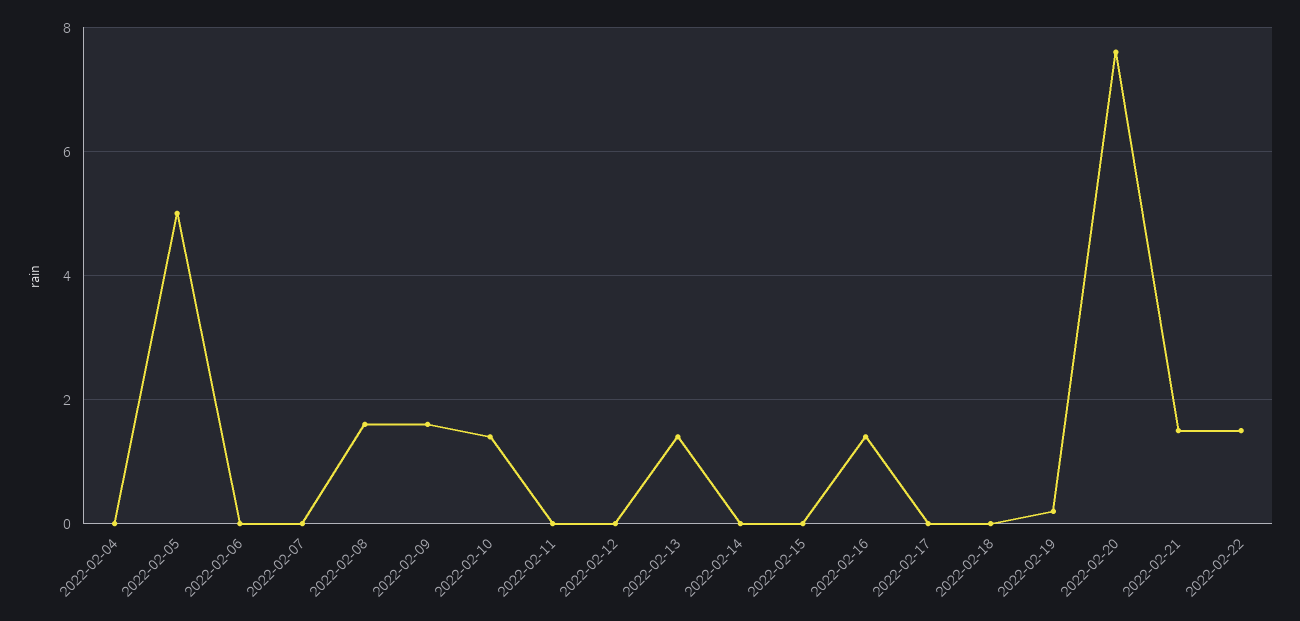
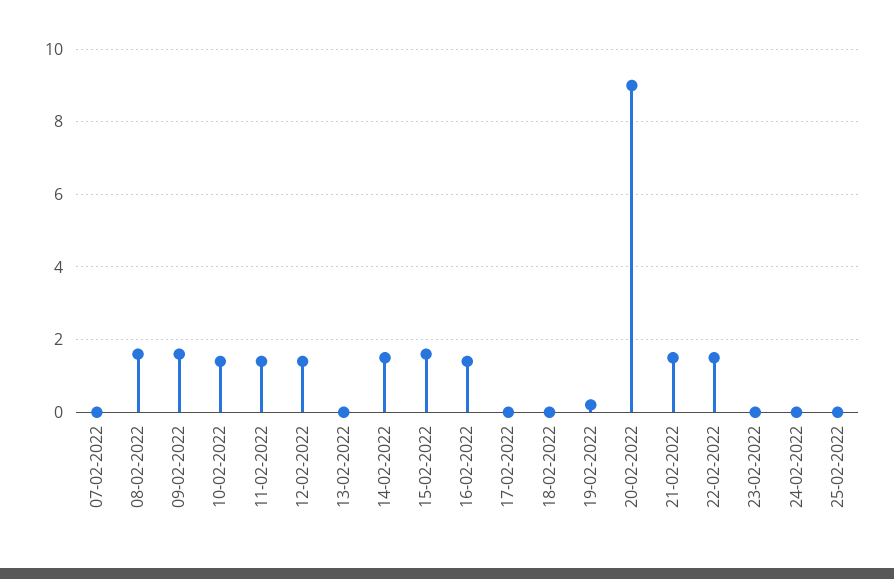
2022-02-04: 0 -> none
2022-02-05: 5 -> none
2022-02-06: 0 -> none
2022-02-11: 0 -> 1.5
2022-02-12: 0 -> 1.5
2022-02-13: 1.5 -> 0
2022-02-14: 0 -> 1.5
2022-02-15: 0 -> 1.5
2022-02-20: 7.5 -> 9
23-02-2022: none -> 0
24-02-2022: none -> 0
25-02-2022: none -> 0

